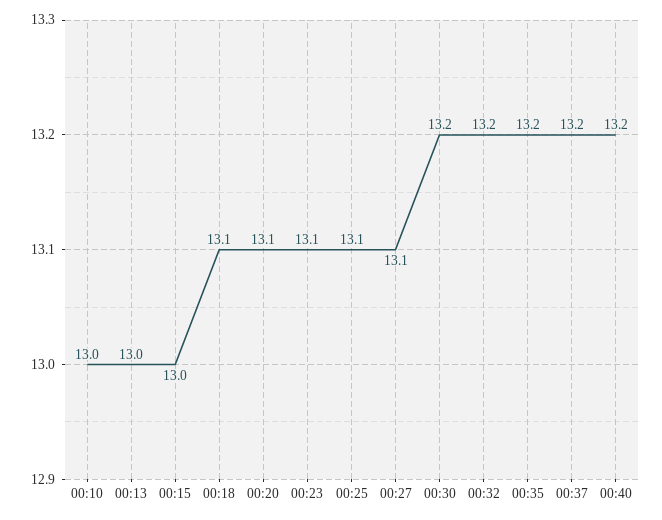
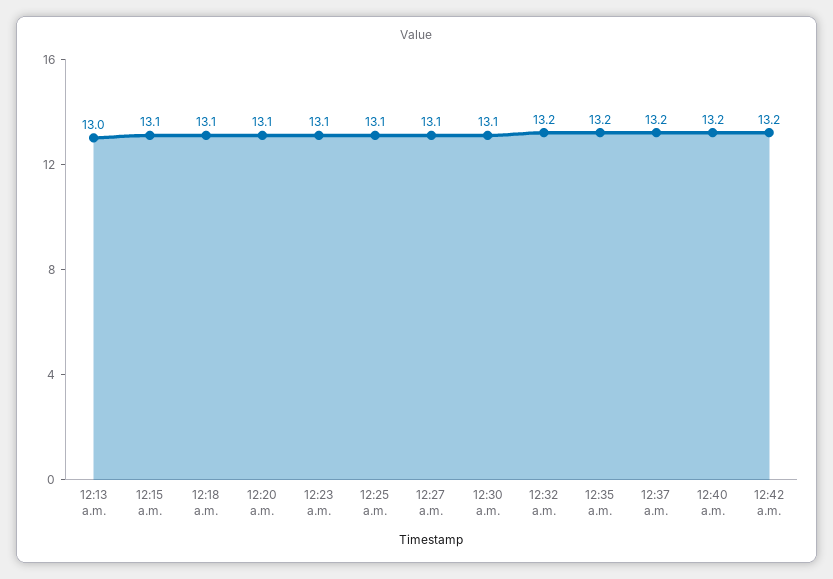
00:10: 13 -> none
00:15: 13 -> 13.1
00:30: 13.2 -> 13.1
12:42 a.m.: none -> 13.2

